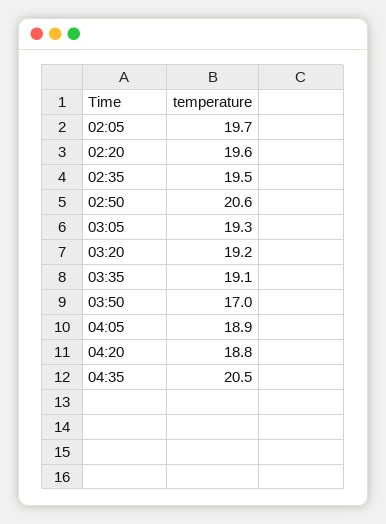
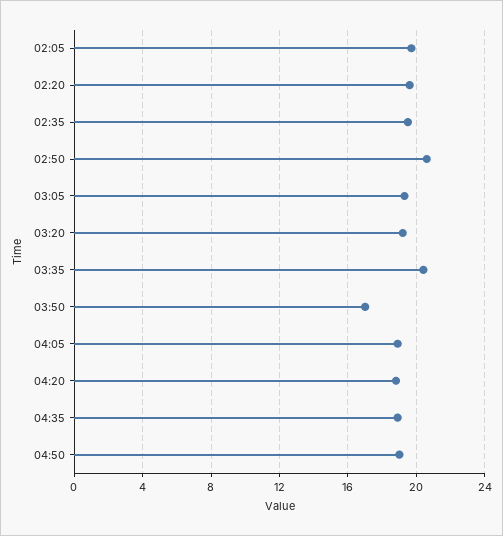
03:35: 19.1 -> 20.5
04:35: 20.5 -> 19
04:50: none -> 19

